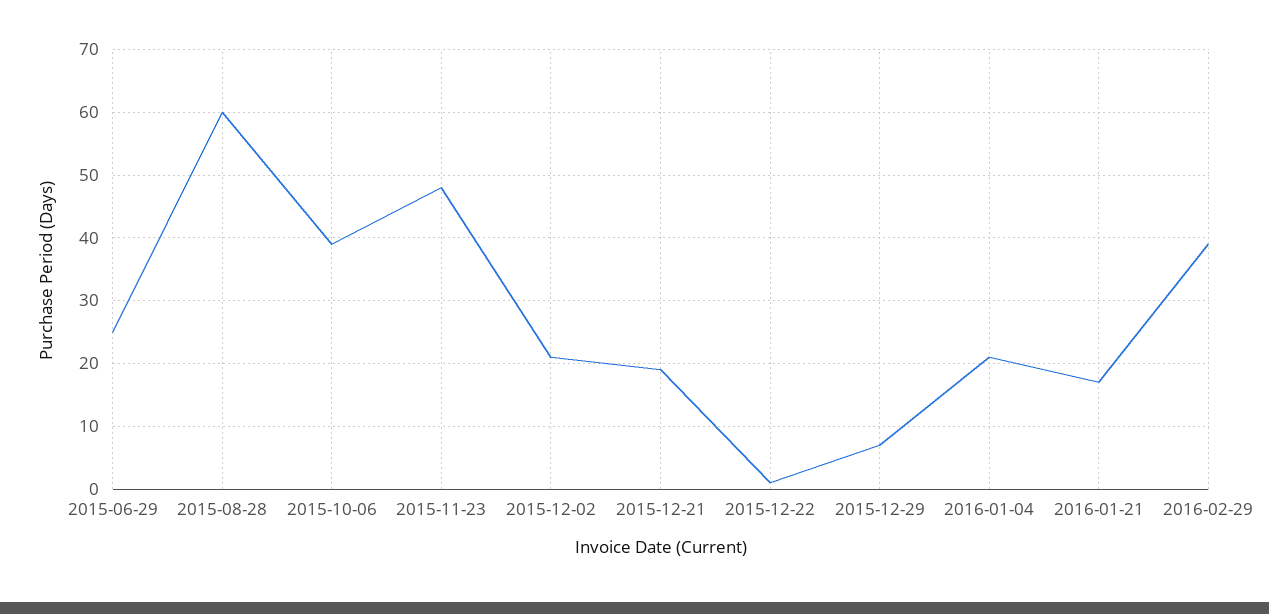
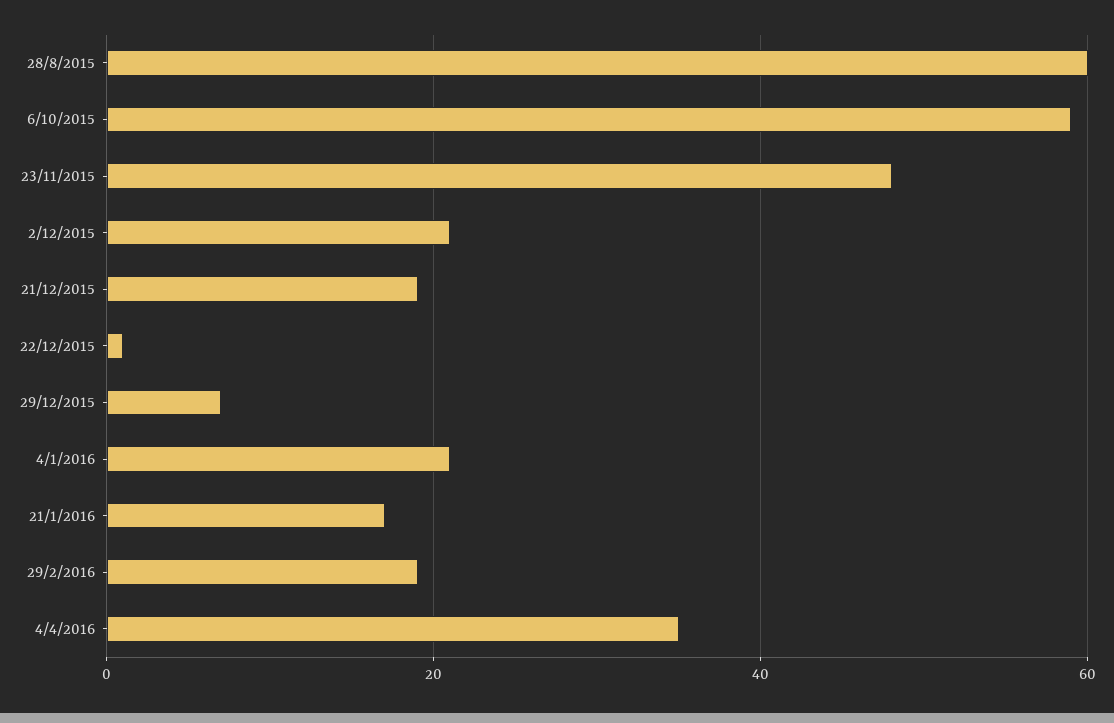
2015-06-29: 25 -> none
2015-10-06: 39 -> 60
2016-02-29: 39 -> 20
4/4/2016: none -> 35

